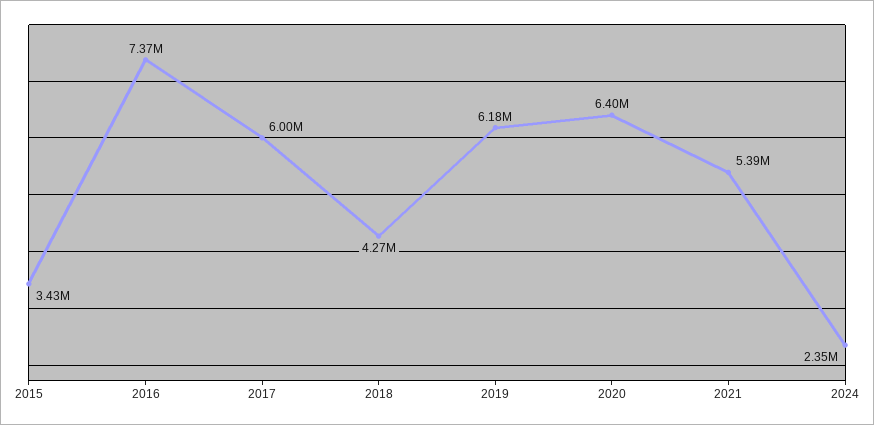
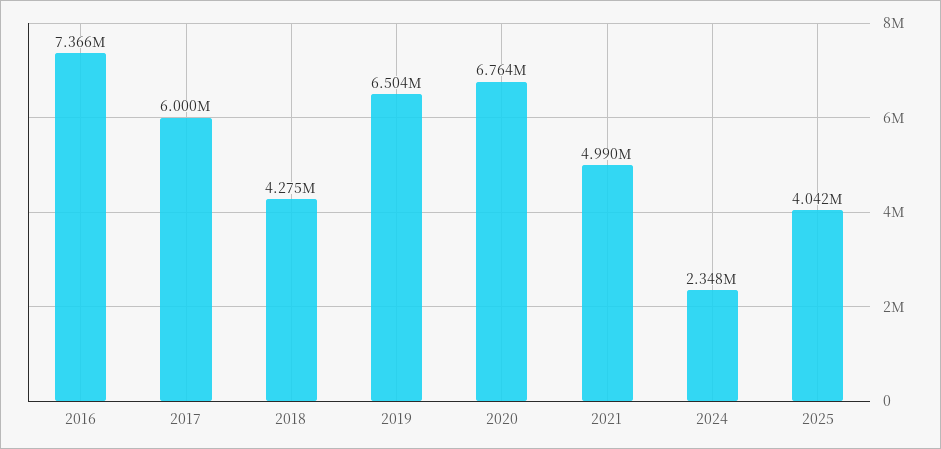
2015: 3430000 -> none
2019: 6180000 -> 6504000
2020: 6400000 -> 6764000
2021: 5390000 -> 4990000
2025: none -> 4042000

